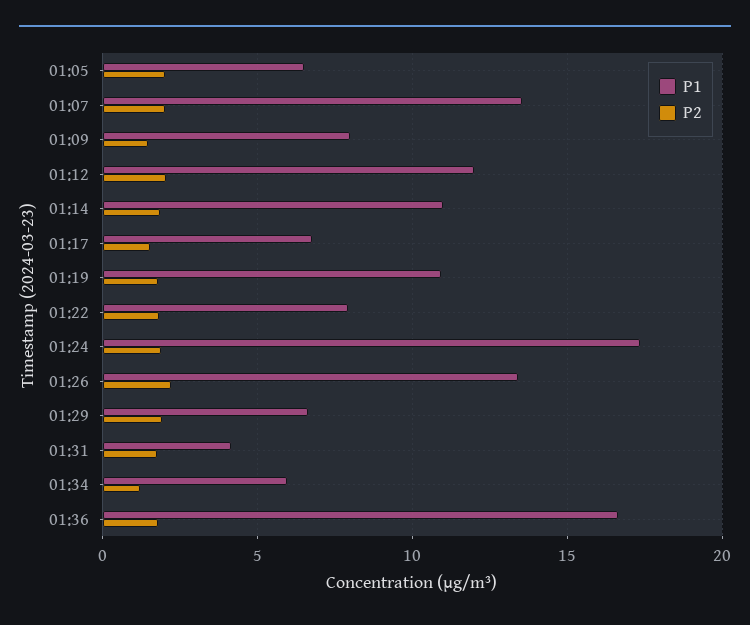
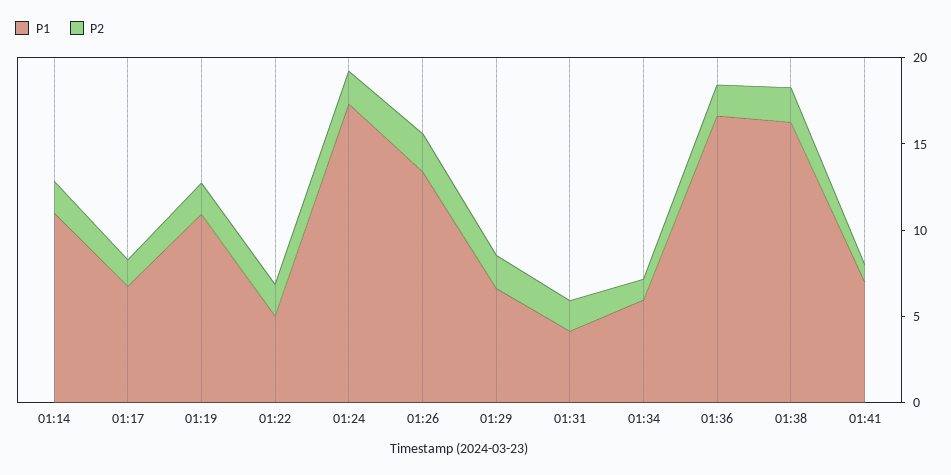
P1, 01:05: 6.5 -> none
P2, 01:05: 2 -> none
P1, 01:07: 13.5 -> none
P2, 01:07: 2 -> none
P1, 01:09: 8 -> none
P2, 01:09: 1.5 -> none
P1, 01:12: 12 -> none
P2, 01:12: 2 -> none
P1, 01:22: 8 -> 5
P1, 01:38: none -> 16
P2, 01:38: none -> 2
P1, 01:41: none -> 7
P2, 01:41: none -> 1

